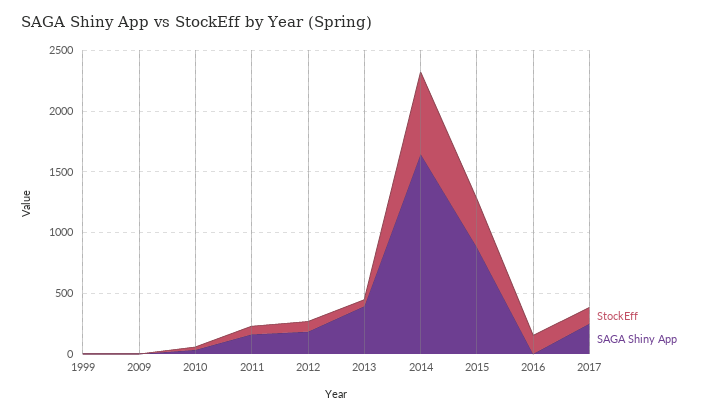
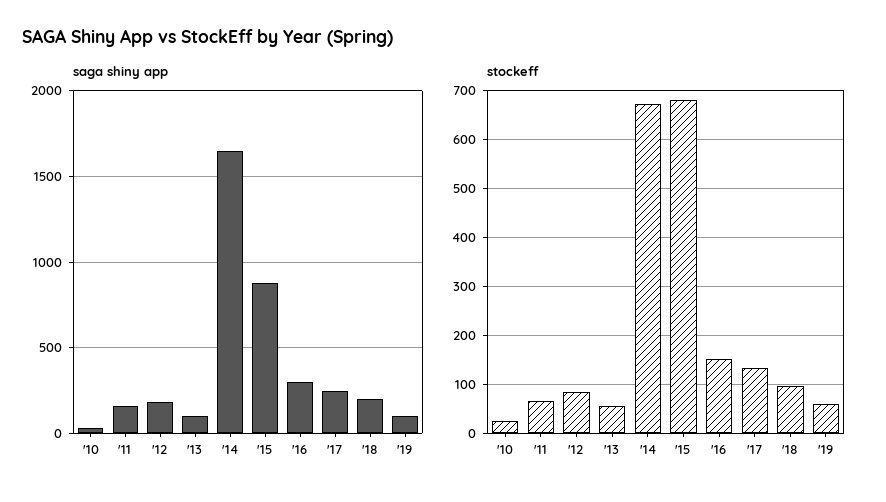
StockEff, 1999: 0 -> none
SAGA Shiny App, 1999: 0 -> none
StockEff, 2009: 0 -> none
SAGA Shiny App, 2009: 0 -> none
SAGA Shiny App, 2013: 400 -> 100
StockEff, 2015: 400 -> 680
SAGA Shiny App, 2016: 0 -> 300
SAGA Shiny App, '18: none -> 200
SAGA Shiny App, '19: none -> 100
StockEff, '18: none -> 100
StockEff, '19: none -> 60

